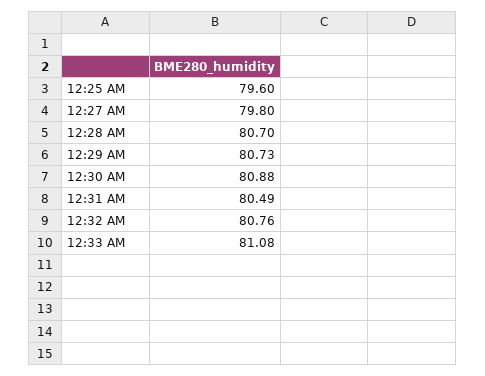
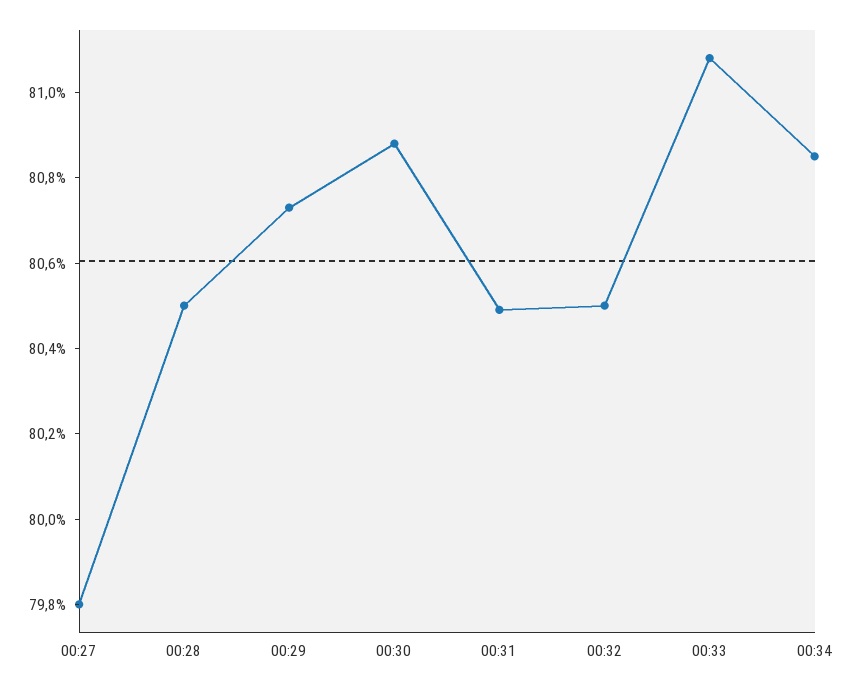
12:25 AM: 79.6 -> none
12:28 AM: 80.7 -> 80.5
12:32 AM: 80.76 -> 80.5
00:34: none -> 80.85

